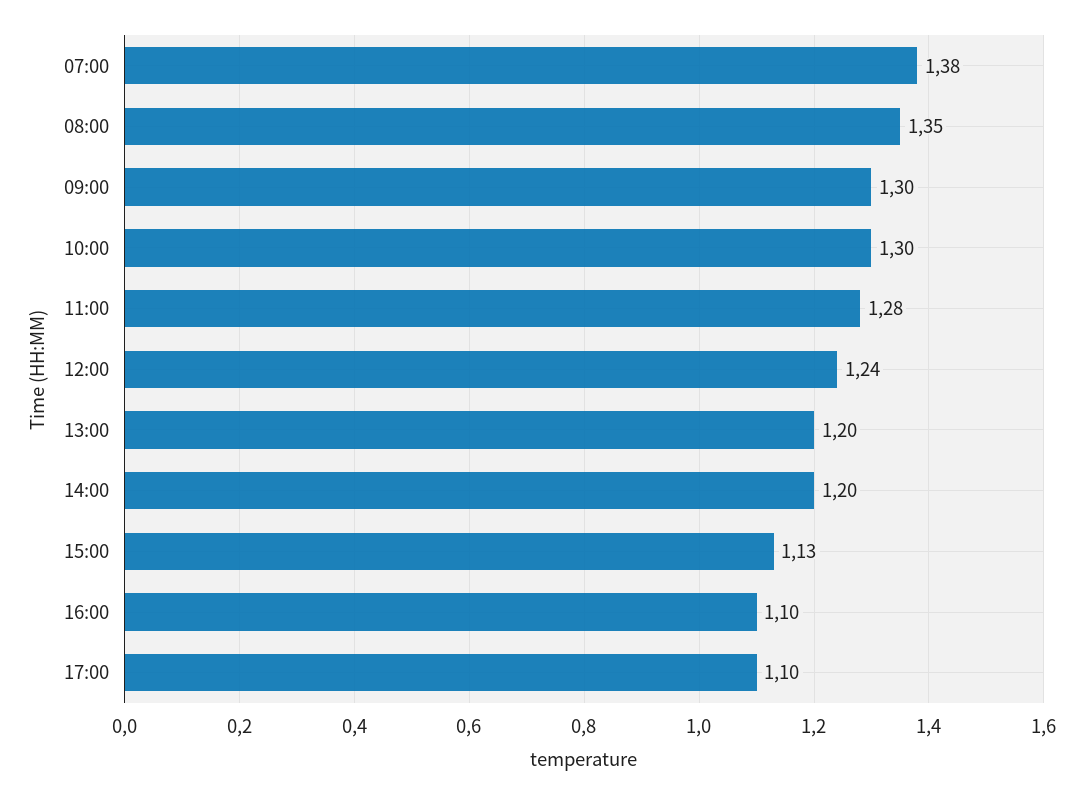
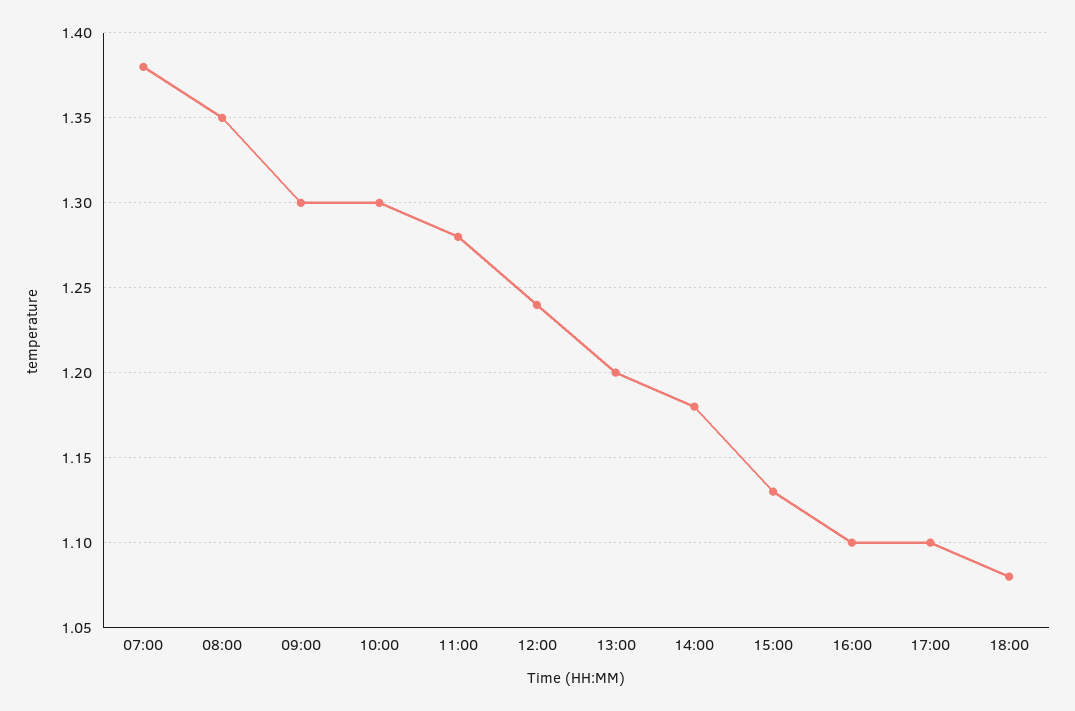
14:00: 1.2 -> 1.18
18:00: none -> 1.08

